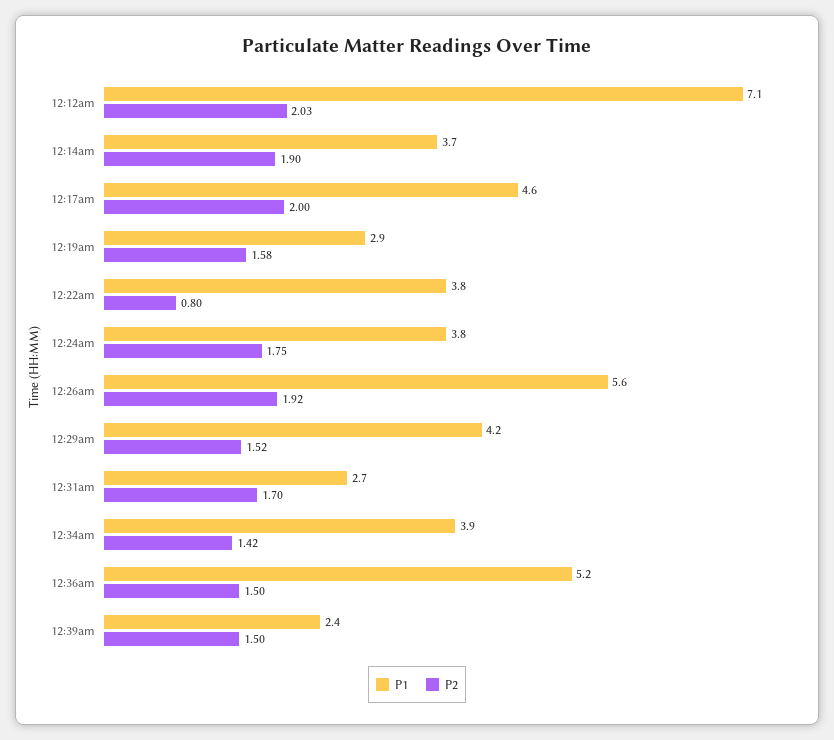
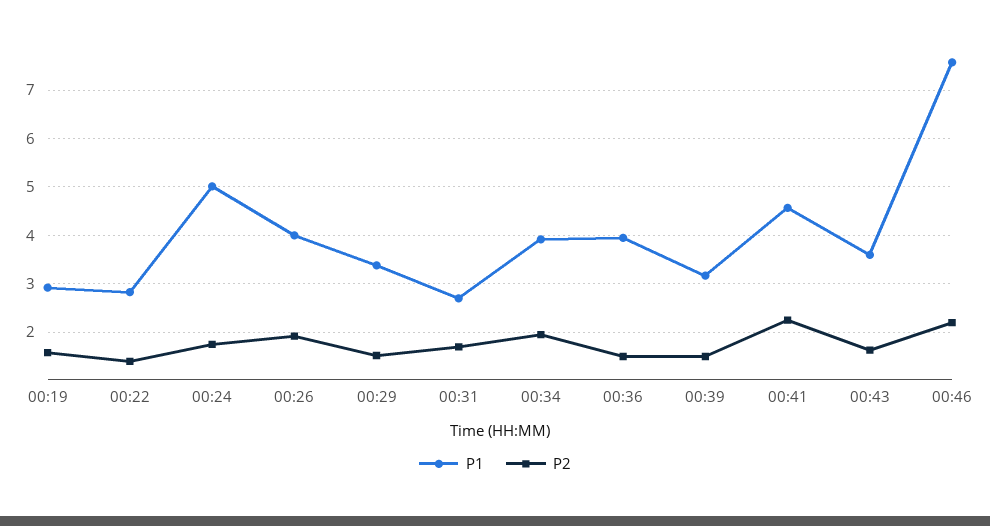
P1, 12:12am: 7.1 -> none
P2, 12:12am: 2.03 -> none
P1, 12:14am: 3.7 -> none
P2, 12:14am: 1.9 -> none
P1, 12:17am: 4.6 -> none
P2, 12:17am: 2 -> none
P1, 12:22am: 3.8 -> 2.8
P2, 12:22am: 0.8 -> 1.4
P1, 12:24am: 3.8 -> 5
P1, 12:26am: 5.6 -> 4
P1, 12:29am: 4.2 -> 3.4
P2, 12:34am: 1.42 -> 2
P1, 12:36am: 5.2 -> 4
P1, 12:39am: 2.4 -> 3.2
P1, 00:41: none -> 4.6
P2, 00:41: none -> 2.2
P1, 00:43: none -> 3.6
P2, 00:43: none -> 1.6
P1, 00:46: none -> 7.6
P2, 00:46: none -> 2.2

